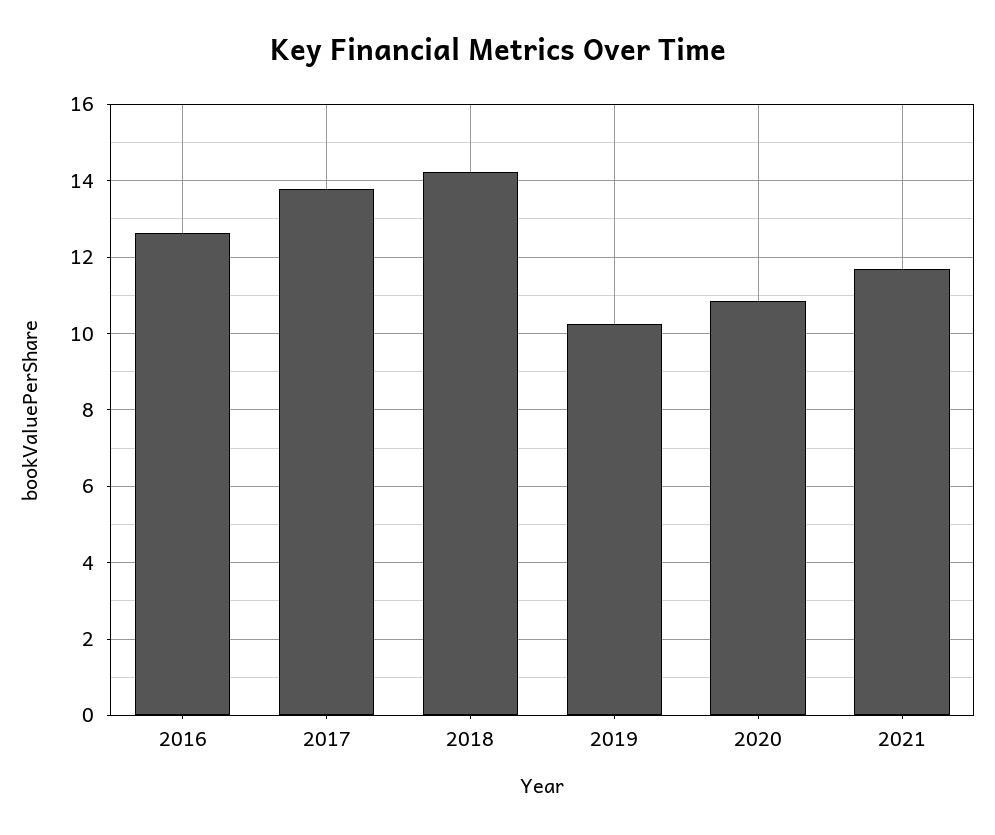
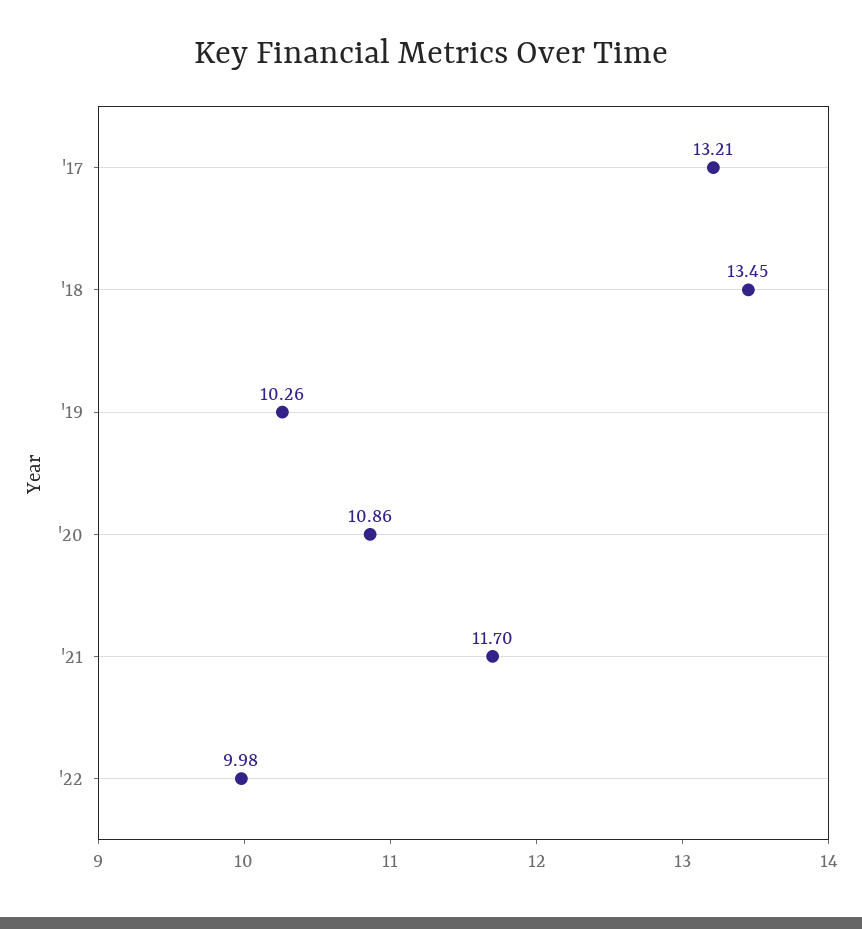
2016: 12.6 -> none
2017: 13.8 -> 13.21
2018: 14.2 -> 13.45
'22: none -> 9.98

